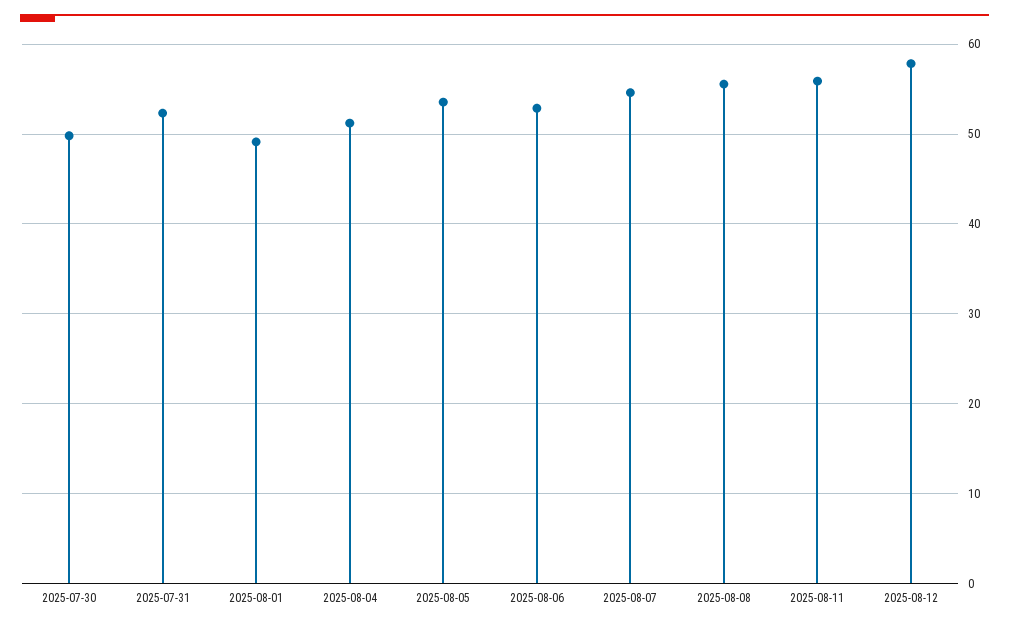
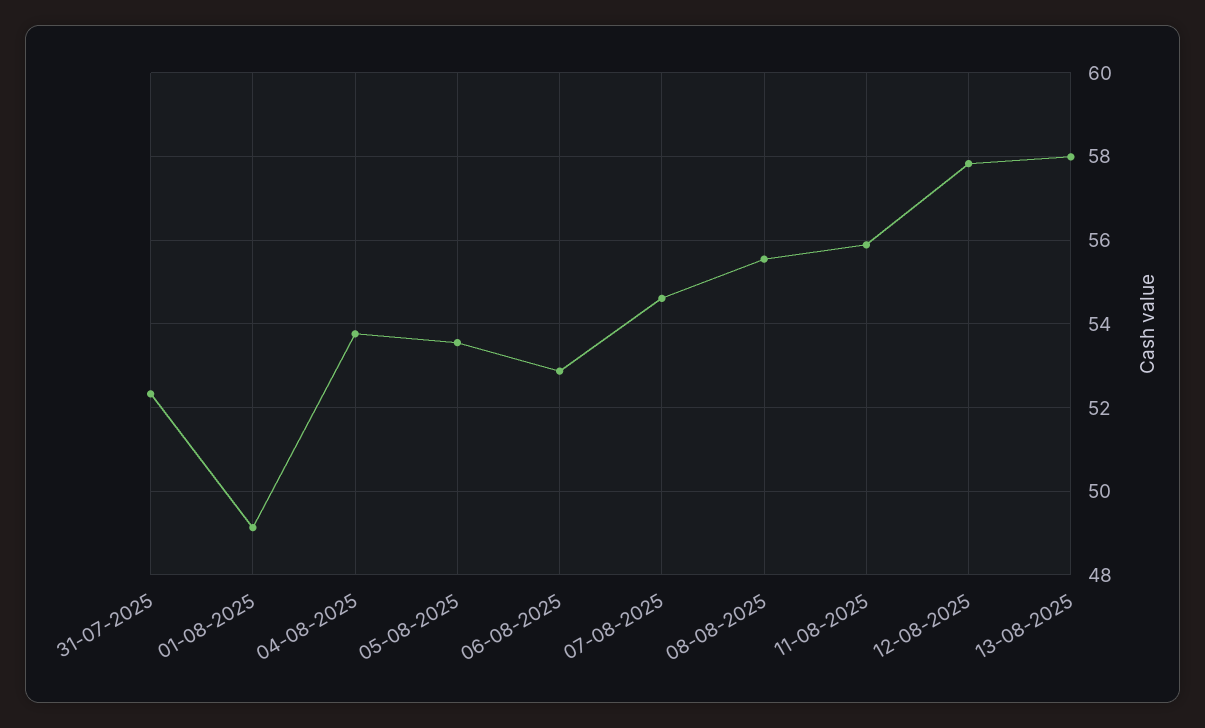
2025-07-30: 50 -> none
2025-08-04: 51 -> 53.8
13-08-2025: none -> 58

